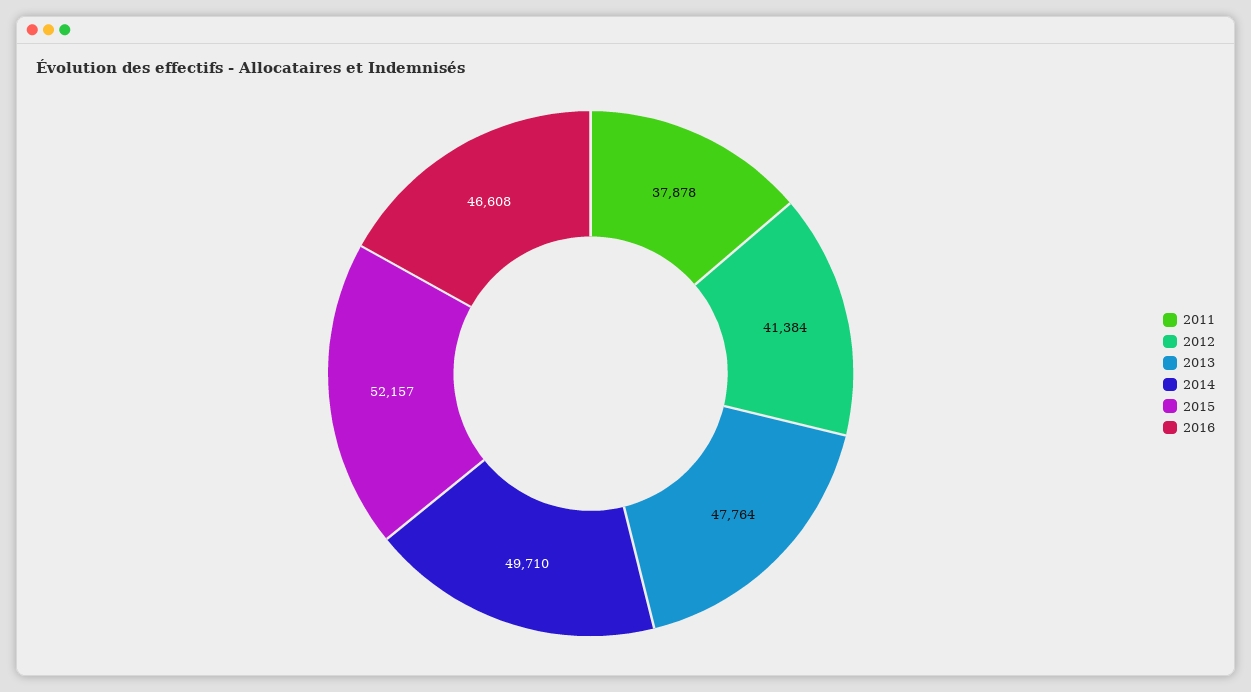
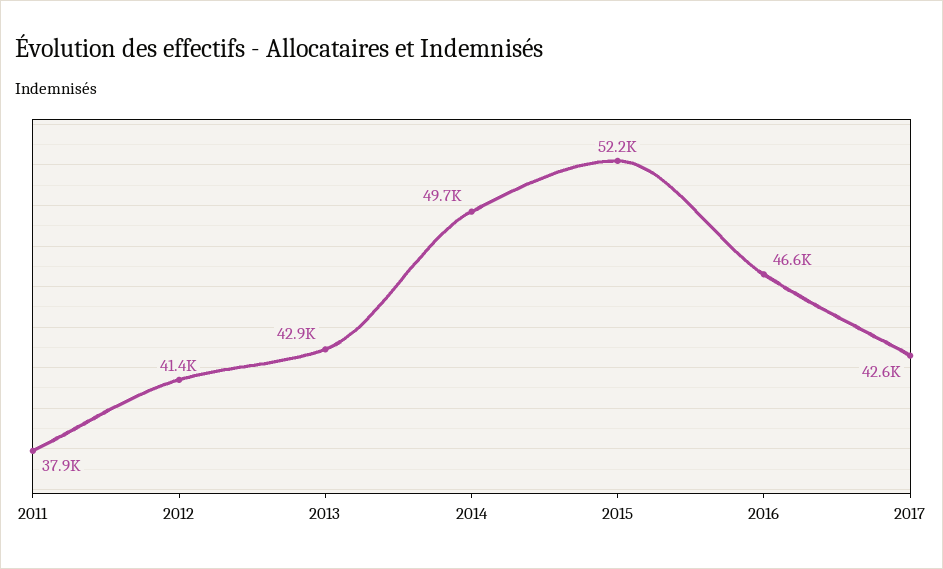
2013: 47764 -> 42900
2017: none -> 42600

